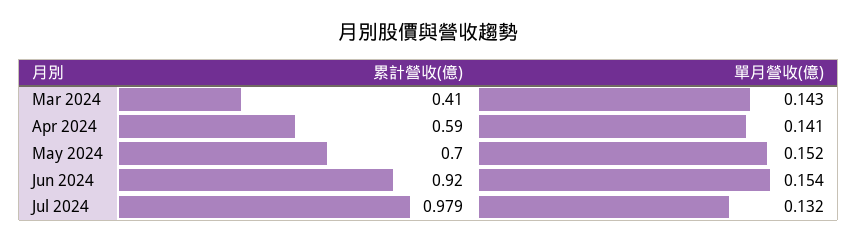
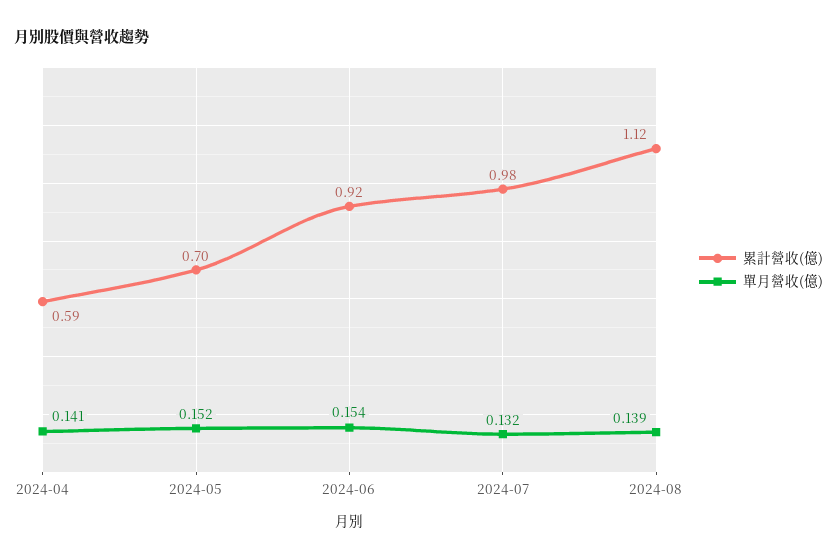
累計營收(億), Mar 2024: 0.41 -> none
單月營收(億), Mar 2024: 0.143 -> none
累計營收(億), 2024-08: none -> 1.12
單月營收(億), 2024-08: none -> 0.139

